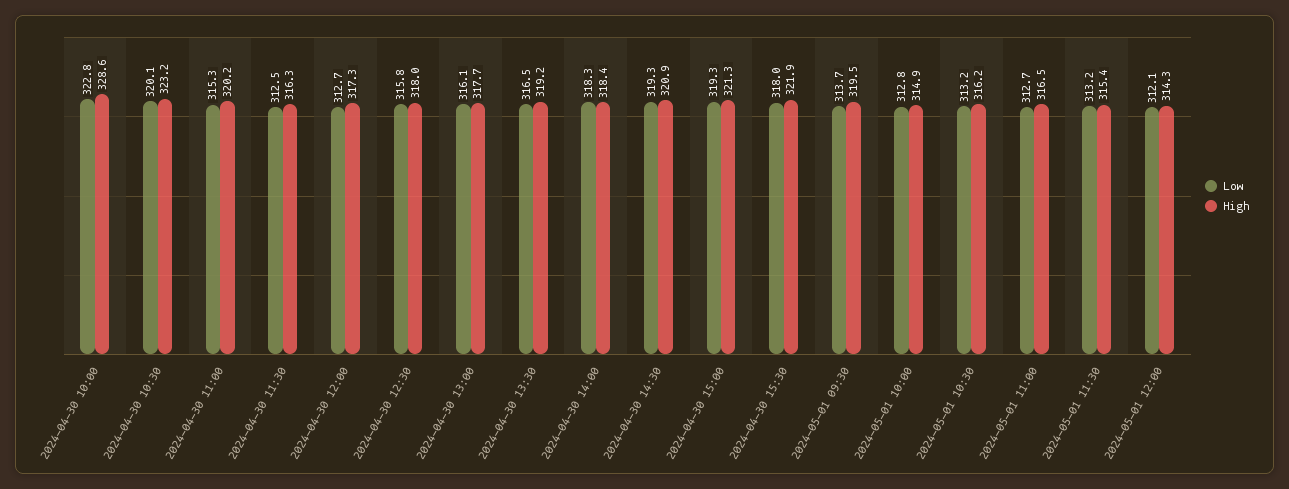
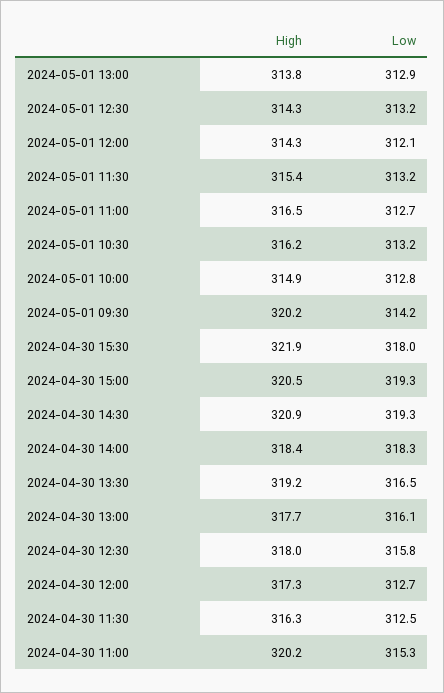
Low, 2024-04-30 10:00: 322.8 -> none
High, 2024-04-30 10:00: 328.6 -> none
Low, 2024-04-30 10:30: 320.1 -> none
High, 2024-04-30 10:30: 323.2 -> none
High, 2024-04-30 15:00: 321.3 -> 320.5
Low, 2024-05-01 09:30: 313.7 -> 314.2
High, 2024-05-01 09:30: 319.5 -> 320.2
High, 2024-05-01 13:00: none -> 313.8
Low, 2024-05-01 13:00: none -> 312.9
High, 2024-05-01 12:30: none -> 314.3
Low, 2024-05-01 12:30: none -> 313.2

